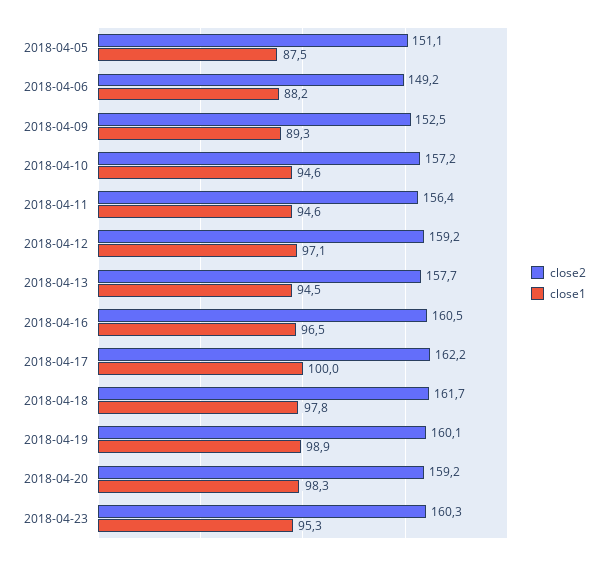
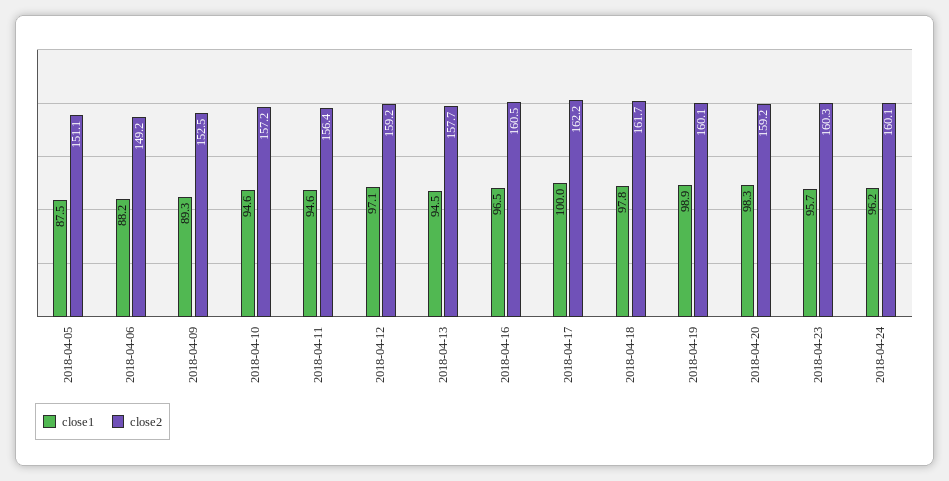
close1, 2018-04-23: 95.3 -> 95.7
close1, 2018-04-24: none -> 96.2
close2, 2018-04-24: none -> 160.1

